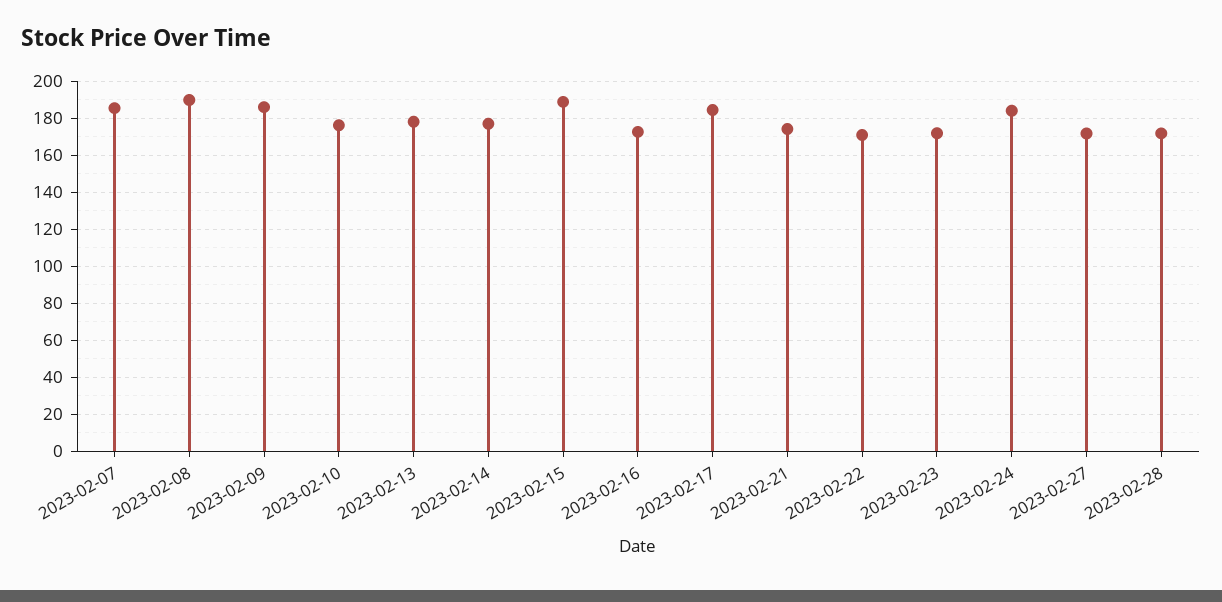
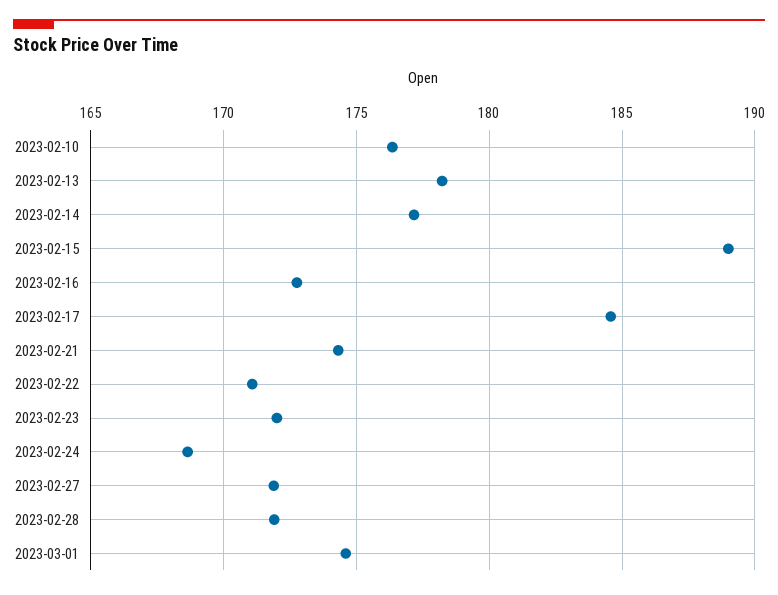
2023-02-07: 185 -> none
2023-02-08: 190 -> none
2023-02-09: 185 -> none
2023-02-24: 185 -> 168.5
2023-03-01: none -> 174.5

